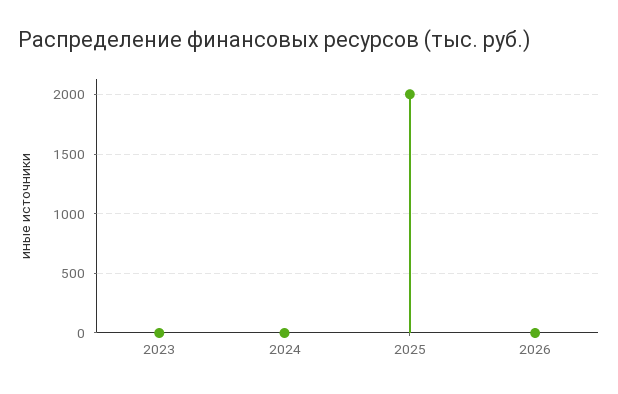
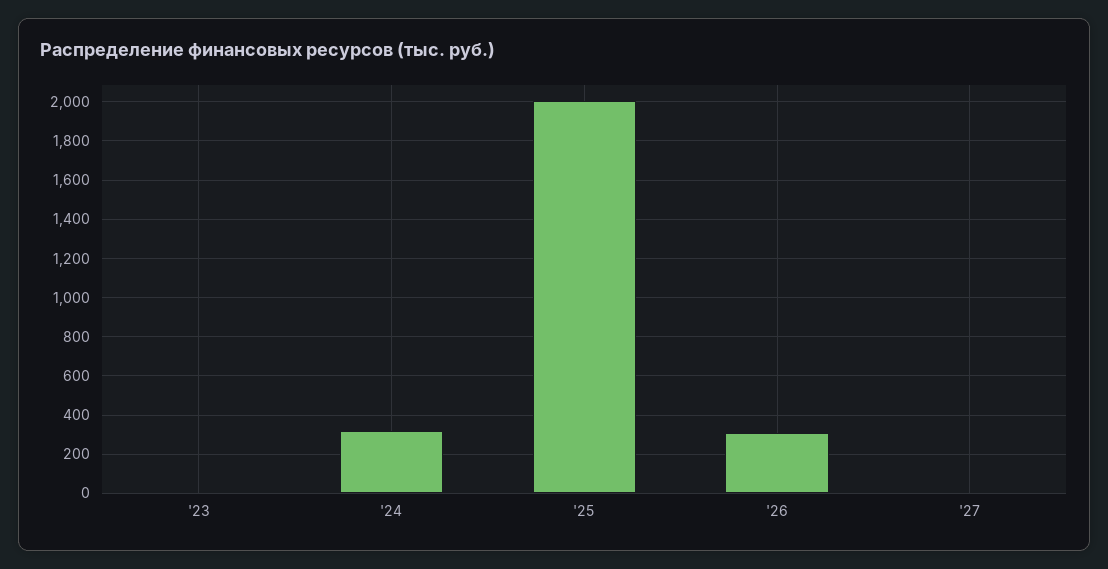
2024: 0 -> 300
2026: 0 -> 300
'27: none -> 0

